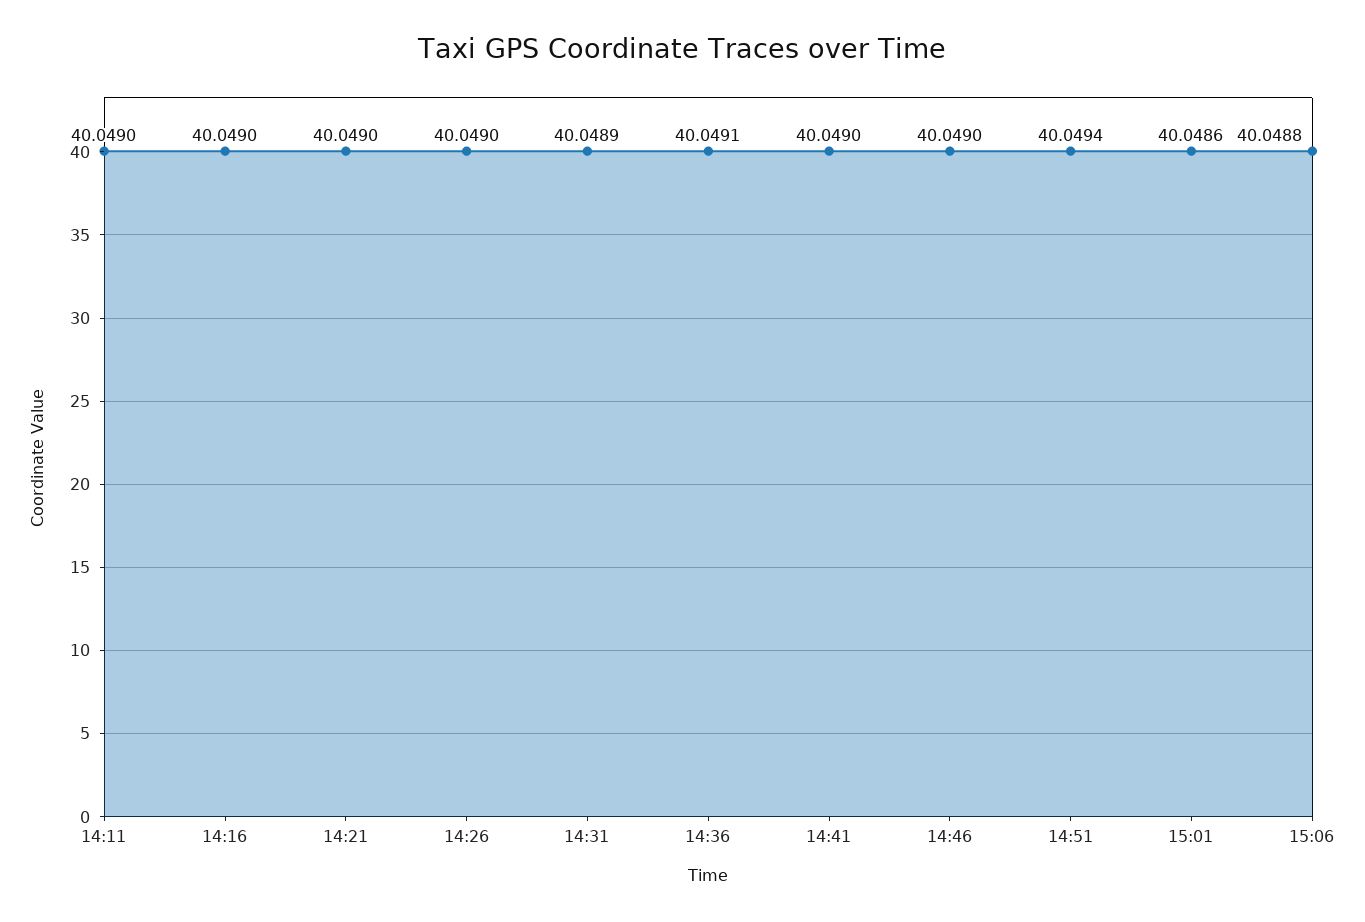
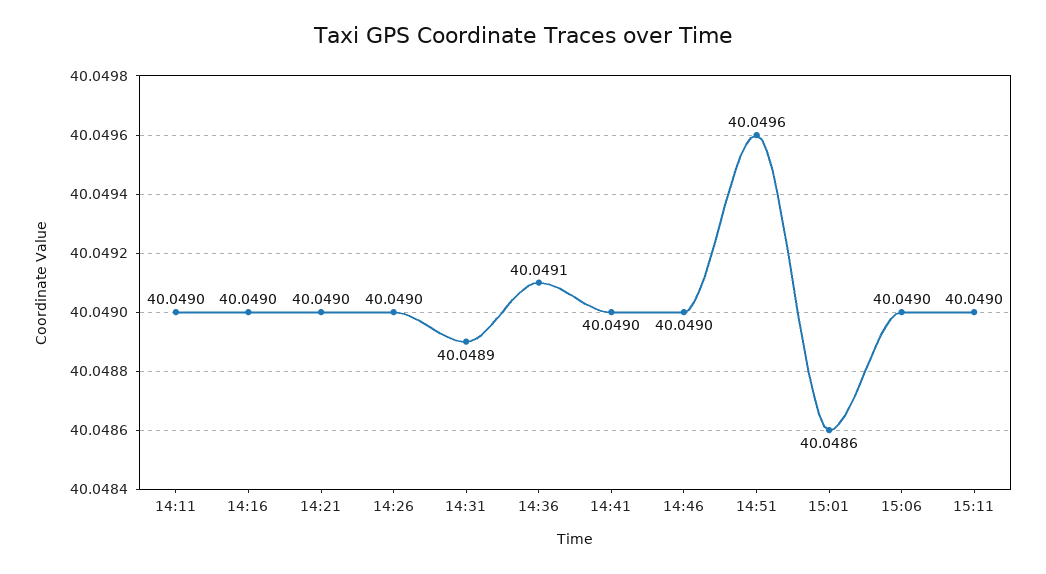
14:51: 40.0494 -> 40.0496
15:06: 40.0488 -> 40.049
15:11: none -> 40.049

